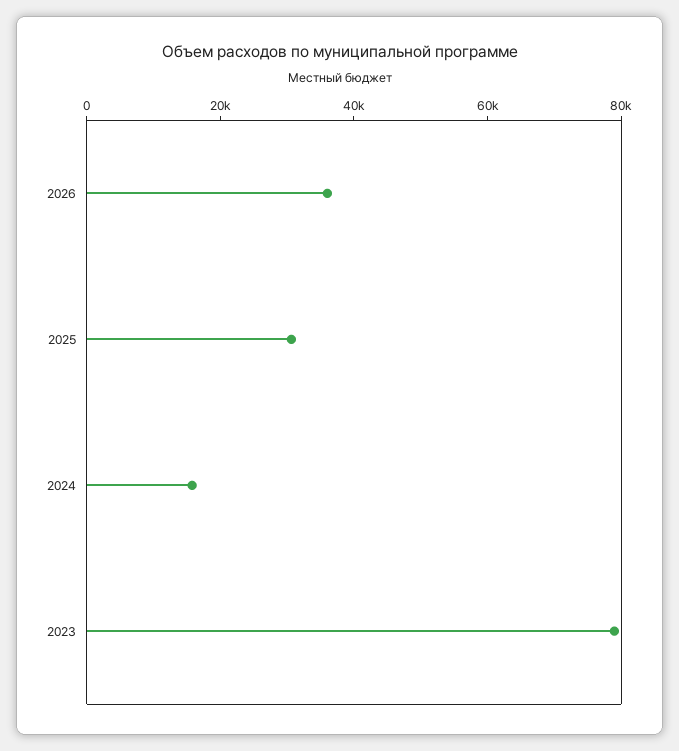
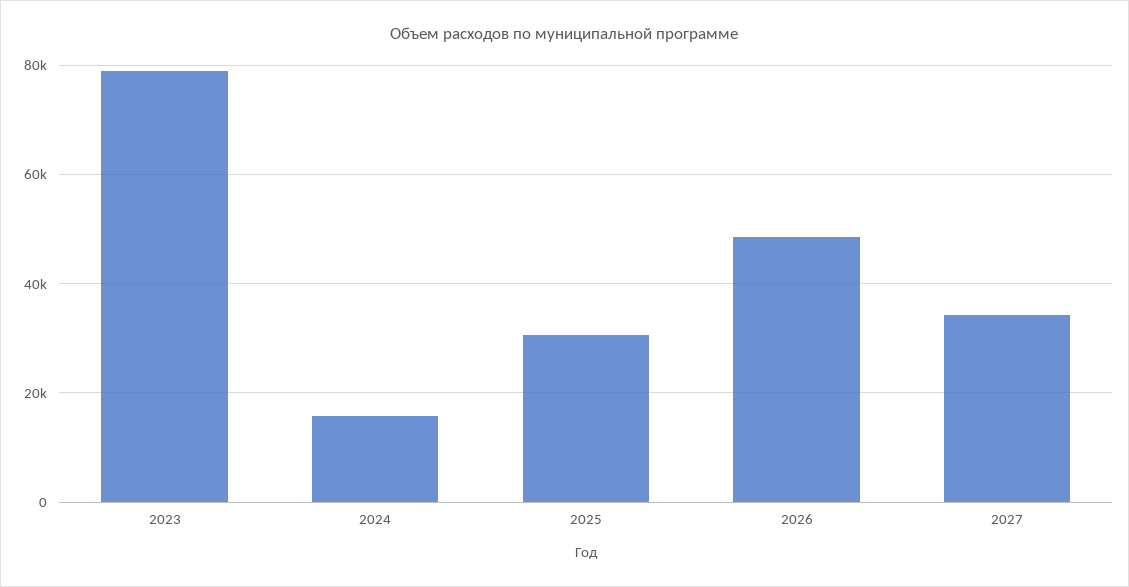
2026: 35000 -> 48000
2027: none -> 34000

